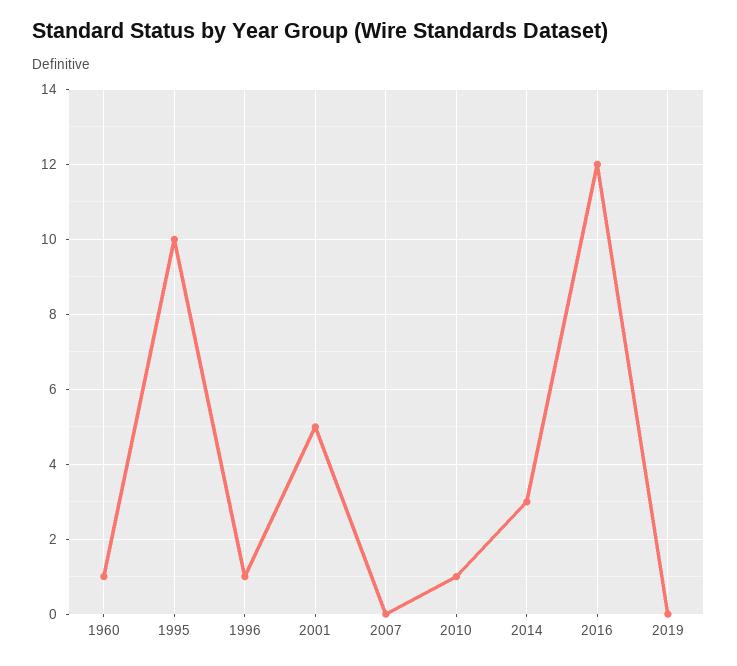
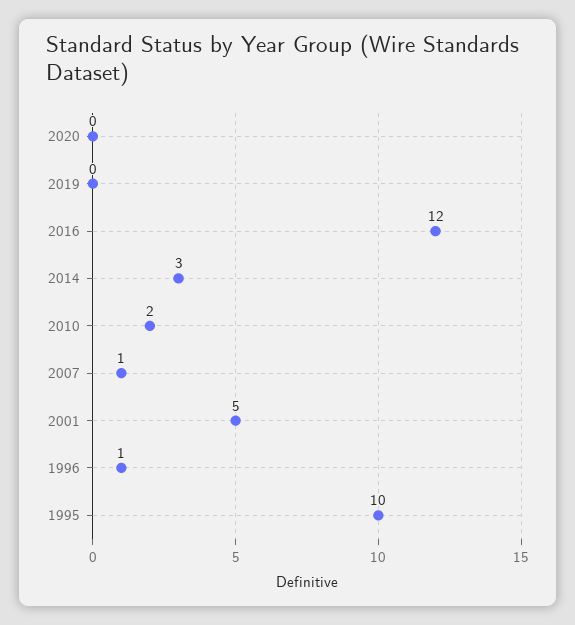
1960: 1 -> none
2007: 0 -> 1
2010: 1 -> 2
2020: none -> 0

